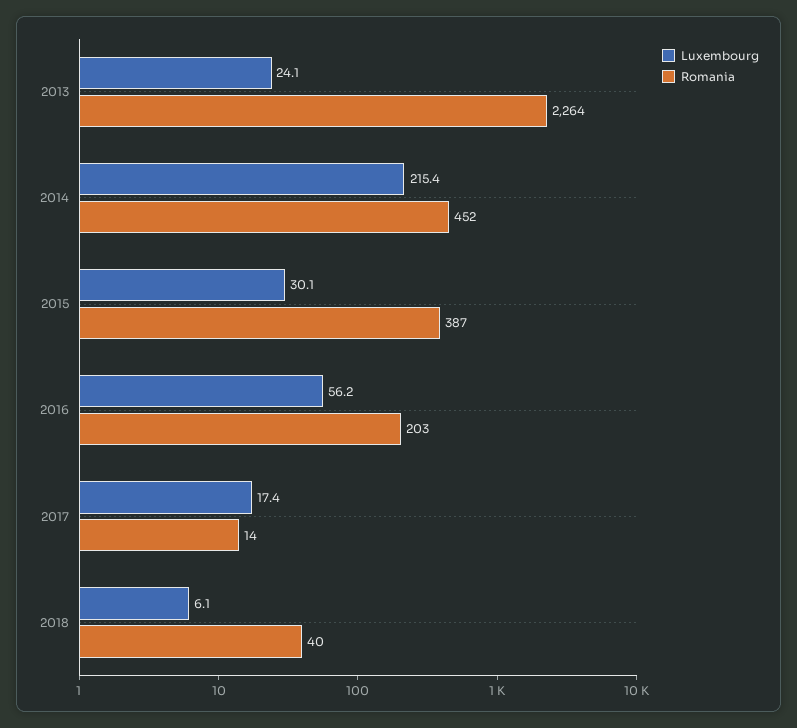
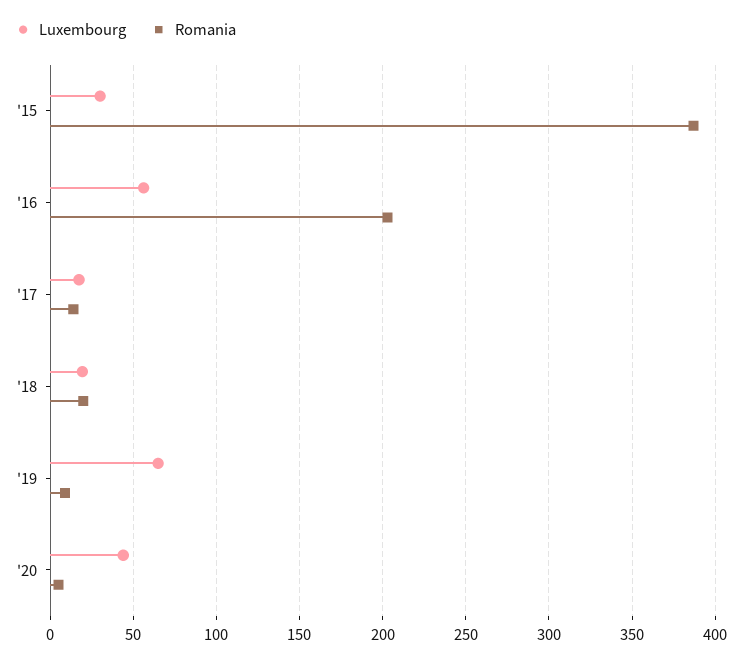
Luxembourg, 2013: 24.1 -> none
Romania, 2013: 2264 -> none
Luxembourg, 2014: 215.4 -> none
Romania, 2014: 452 -> none
Luxembourg, 2018: 6.1 -> 20
Romania, 2018: 40 -> 20
Luxembourg, '19: none -> 65
Romania, '19: none -> 10
Luxembourg, '20: none -> 45
Romania, '20: none -> 5

